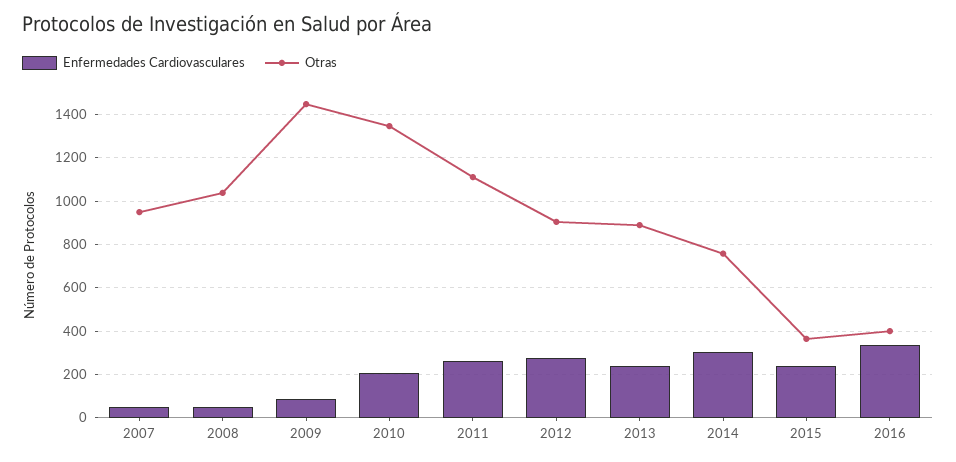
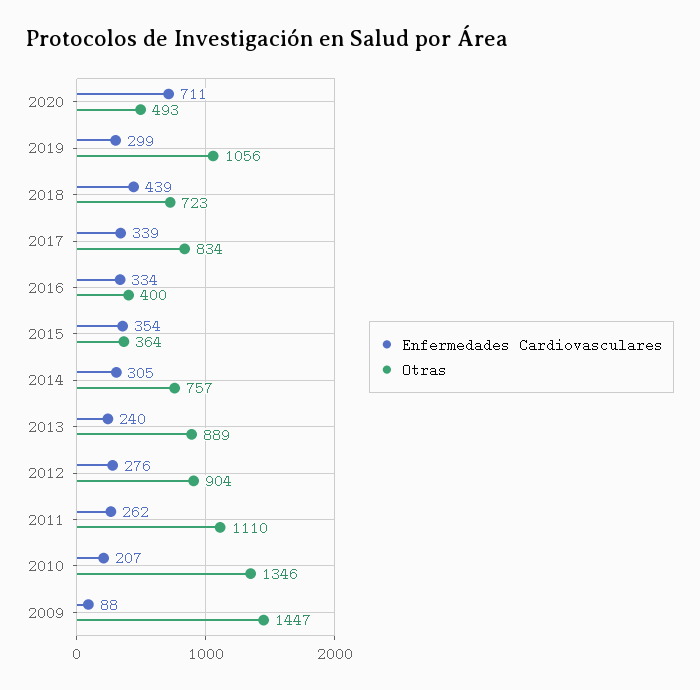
Enfermedades Cardiovasculares, 2007: 50 -> none
Otras, 2007: 950 -> none
Enfermedades Cardiovasculares, 2008: 50 -> none
Otras, 2008: 1050 -> none
Enfermedades Cardiovasculares, 2015: 250 -> 354
Enfermedades Cardiovasculares, 2020: none -> 711
Otras, 2020: none -> 493
Enfermedades Cardiovasculares, 2019: none -> 299
Otras, 2019: none -> 1056
Enfermedades Cardiovasculares, 2018: none -> 439
Otras, 2018: none -> 723
Enfermedades Cardiovasculares, 2017: none -> 339
Otras, 2017: none -> 834

